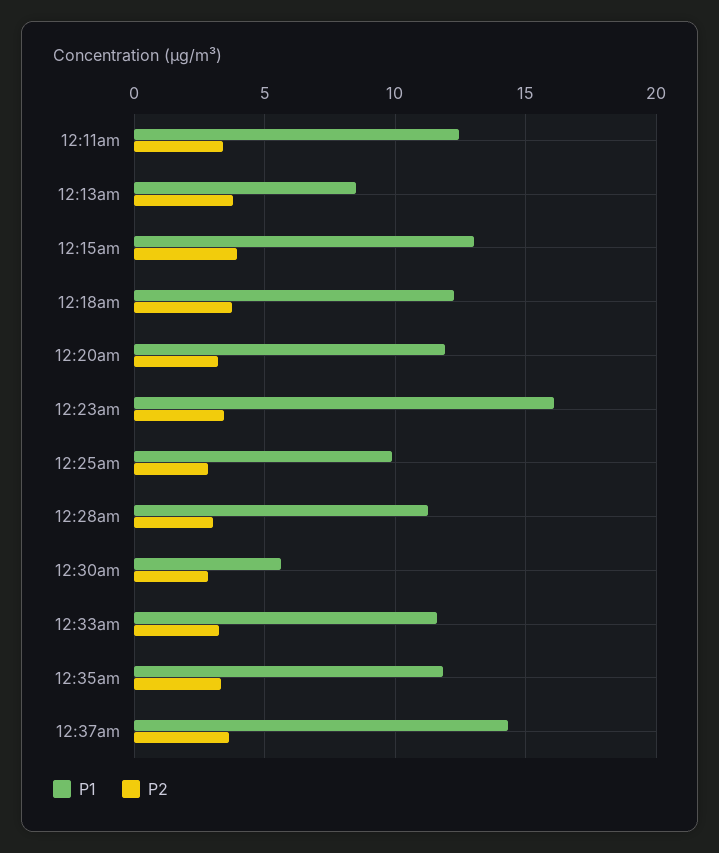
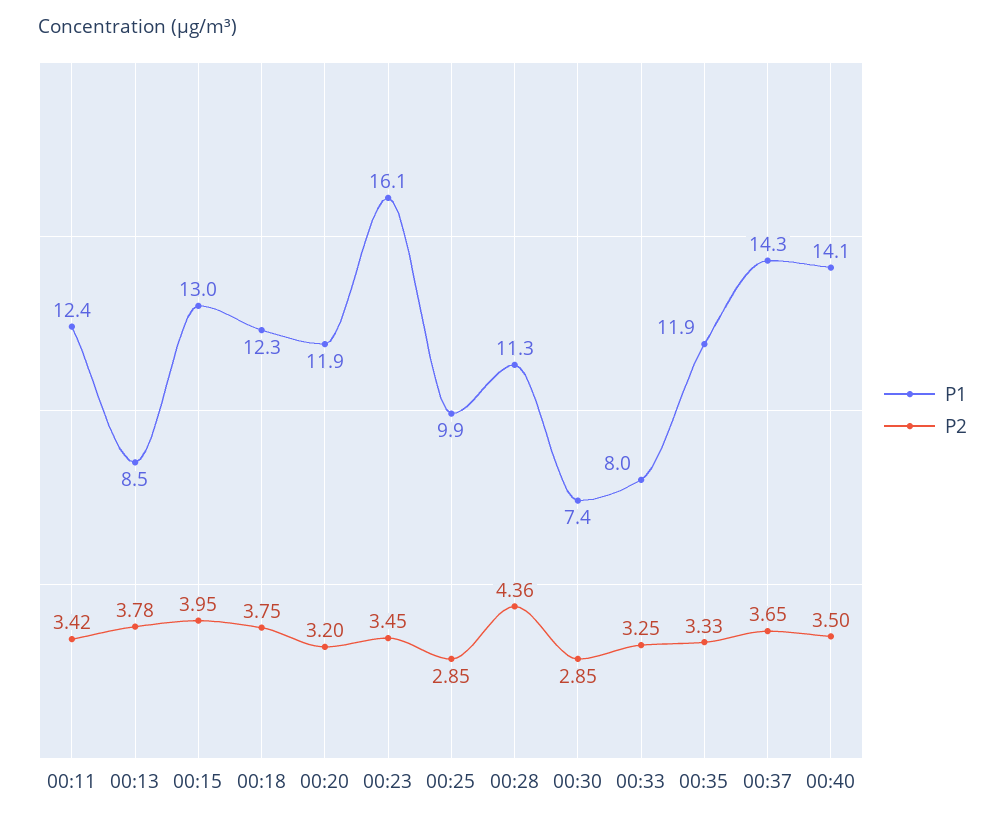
P2, 12:28am: 3 -> 4.36
P1, 12:30am: 5.5 -> 7.4
P1, 12:33am: 11.5 -> 8
P1, 00:40: none -> 14.1
P2, 00:40: none -> 3.5

